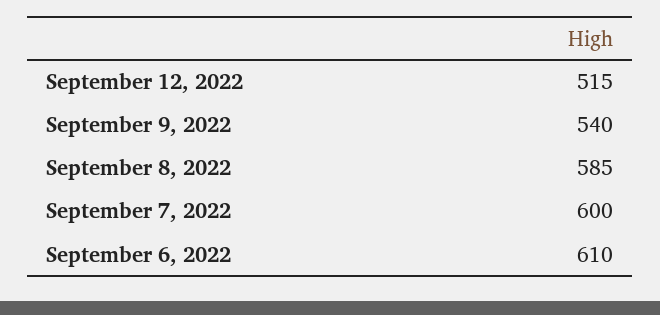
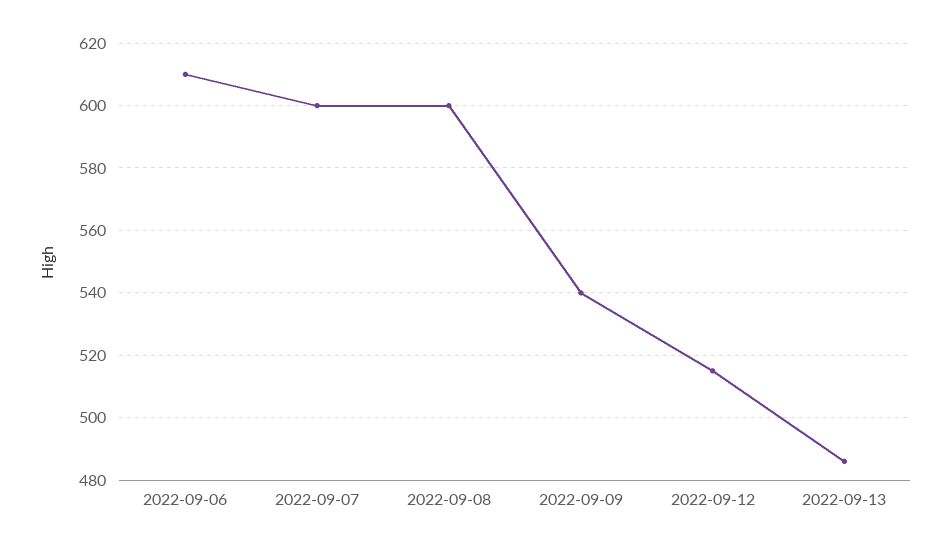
September 8, 2022: 585 -> 600
2022-09-13: none -> 485

